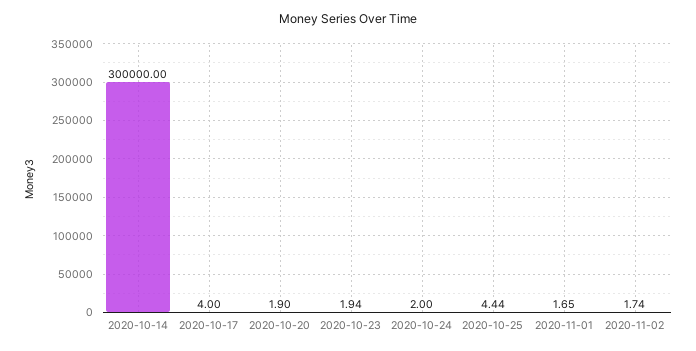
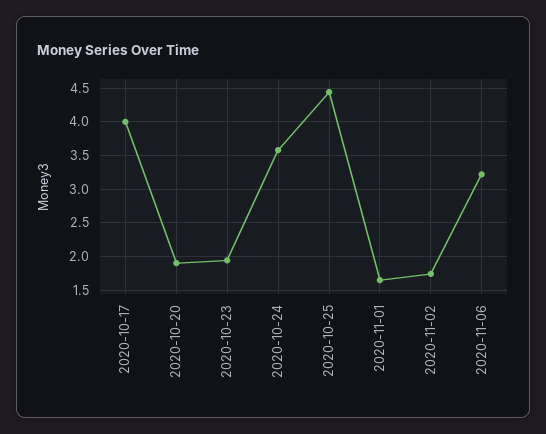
2020-10-14: 300000 -> none
2020-10-24: 2 -> 3.6
2020-11-06: none -> 3.2

